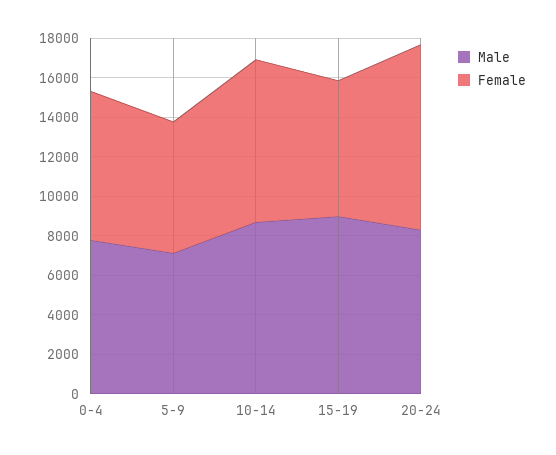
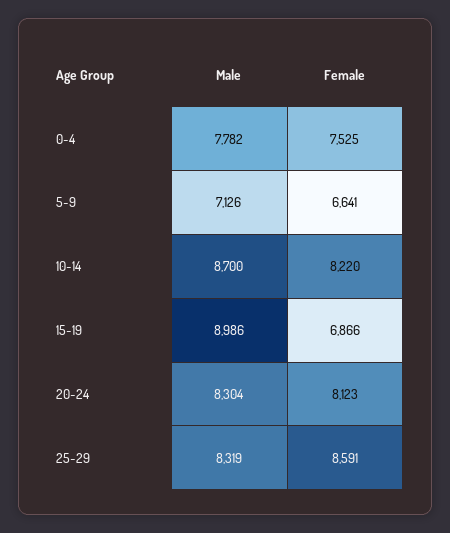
Female, 20-24: 9500 -> 8123
Male, 25-29: none -> 8319
Female, 25-29: none -> 8591

